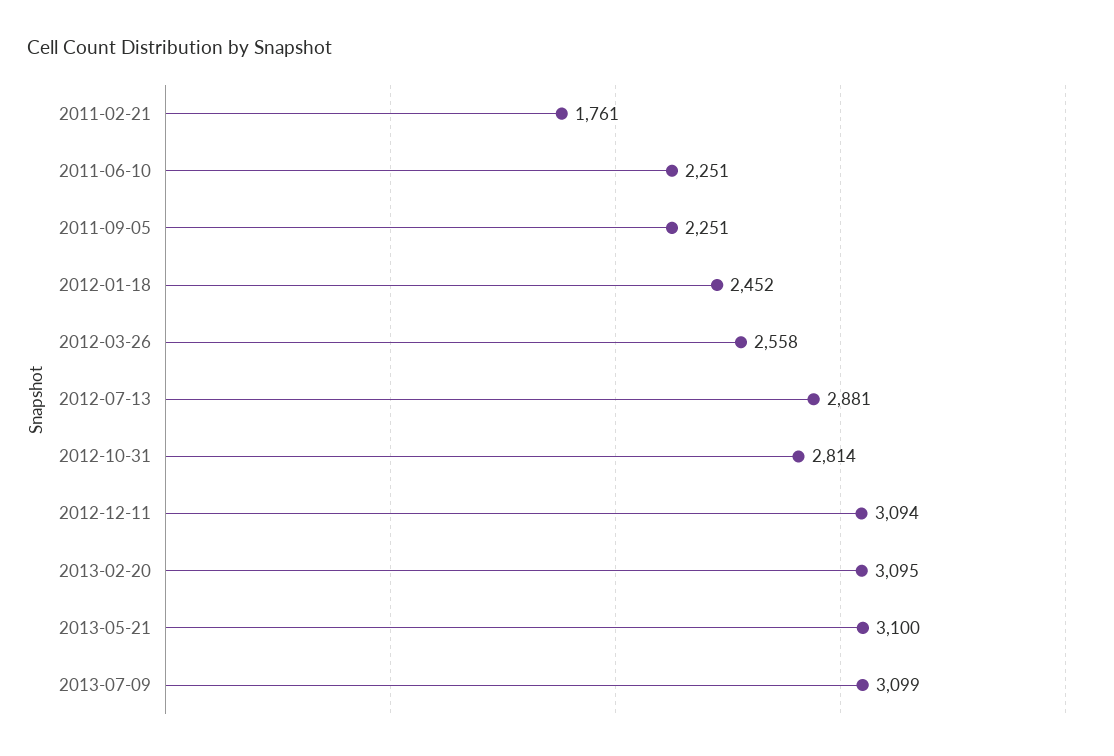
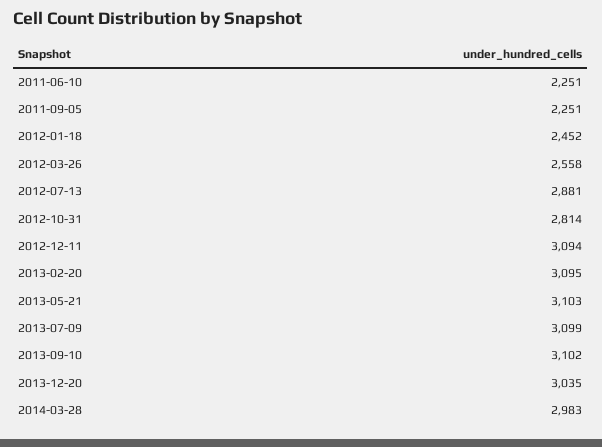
2011-02-21: 1761 -> none
2013-05-21: 3100 -> 3103
2013-09-10: none -> 3102
2013-12-20: none -> 3035
2014-03-28: none -> 2983

